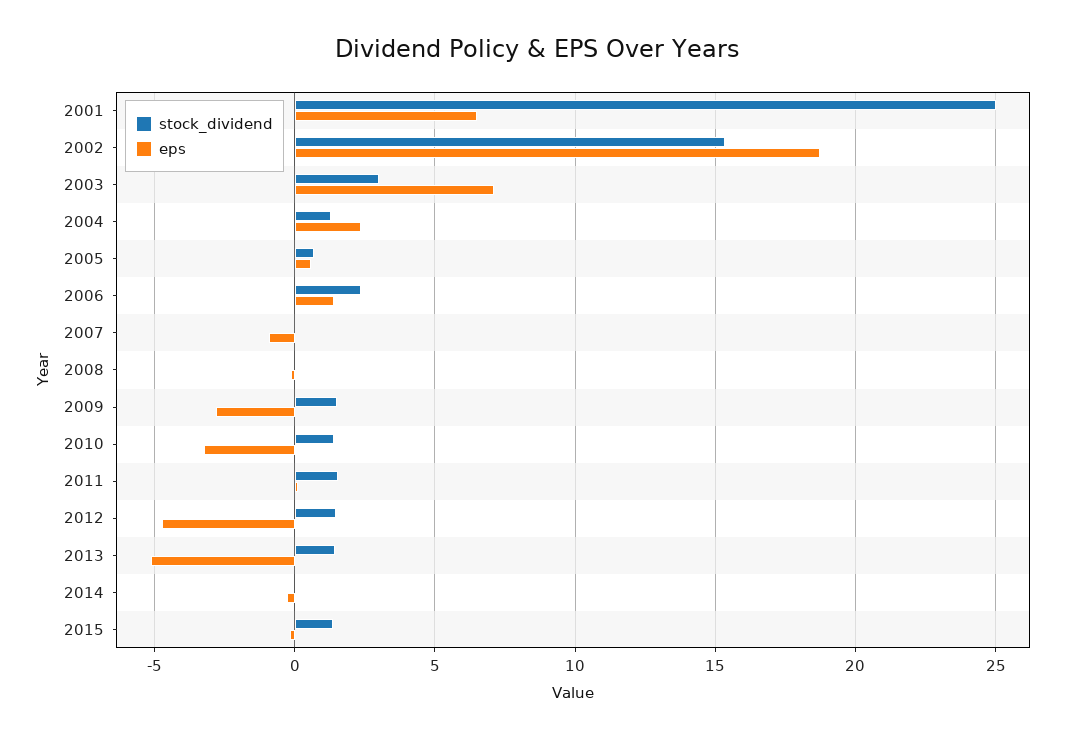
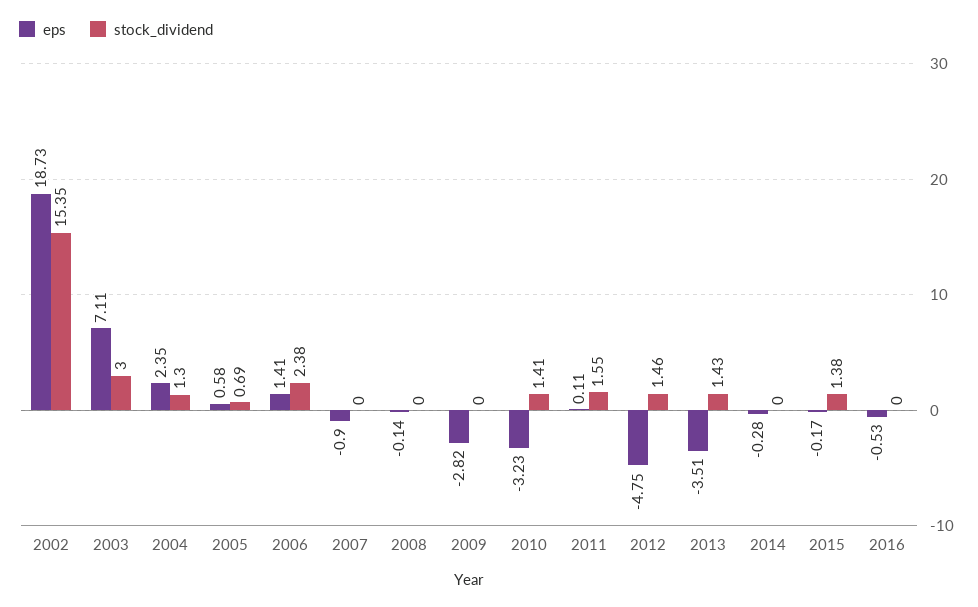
stock_dividend, 2001: 25 -> none
eps, 2001: 6.5 -> none
stock_dividend, 2009: 1.5 -> 0
eps, 2013: -5 -> -3.51
eps, 2016: none -> -0.53
stock_dividend, 2016: none -> 0

